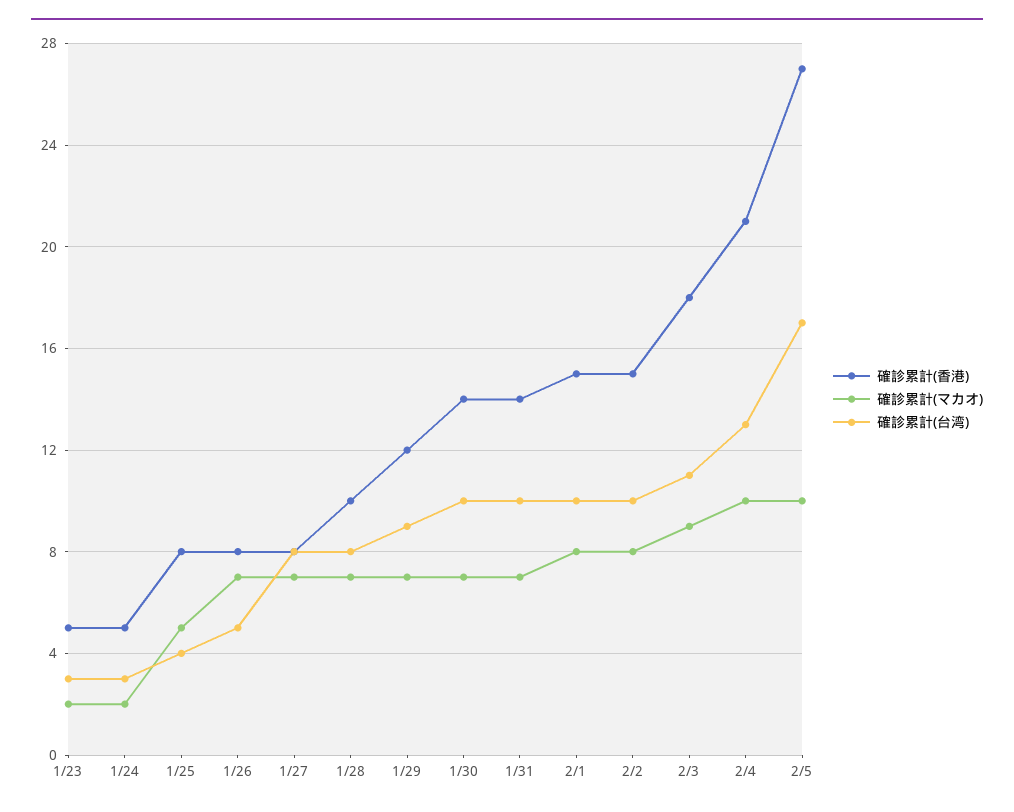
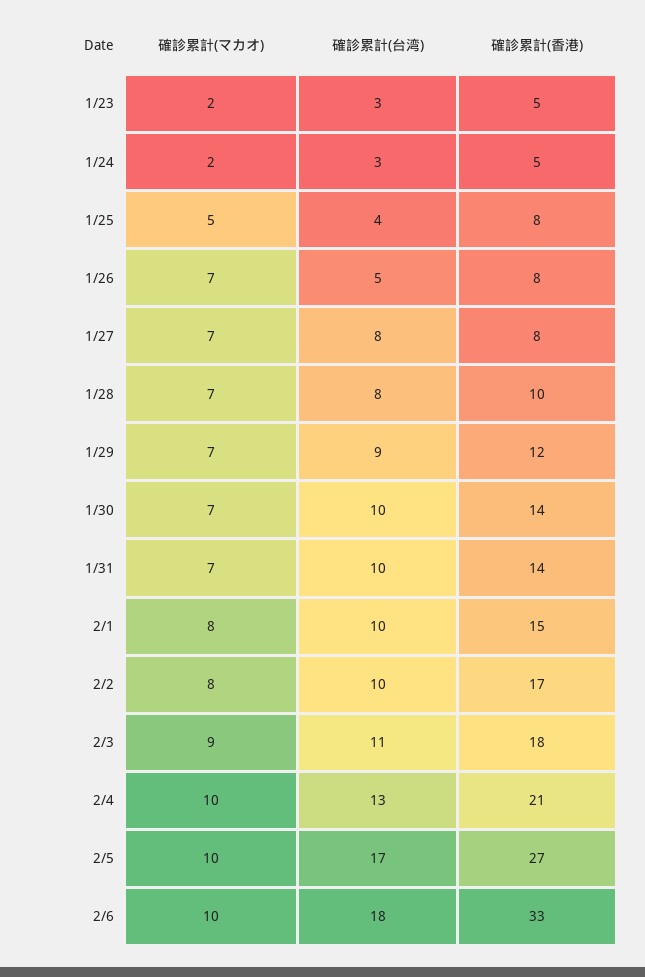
確診累計(香港), 2/2: 15 -> 17
確診累計(マカオ), 2/6: none -> 10
確診累計(台湾), 2/6: none -> 18
確診累計(香港), 2/6: none -> 33

